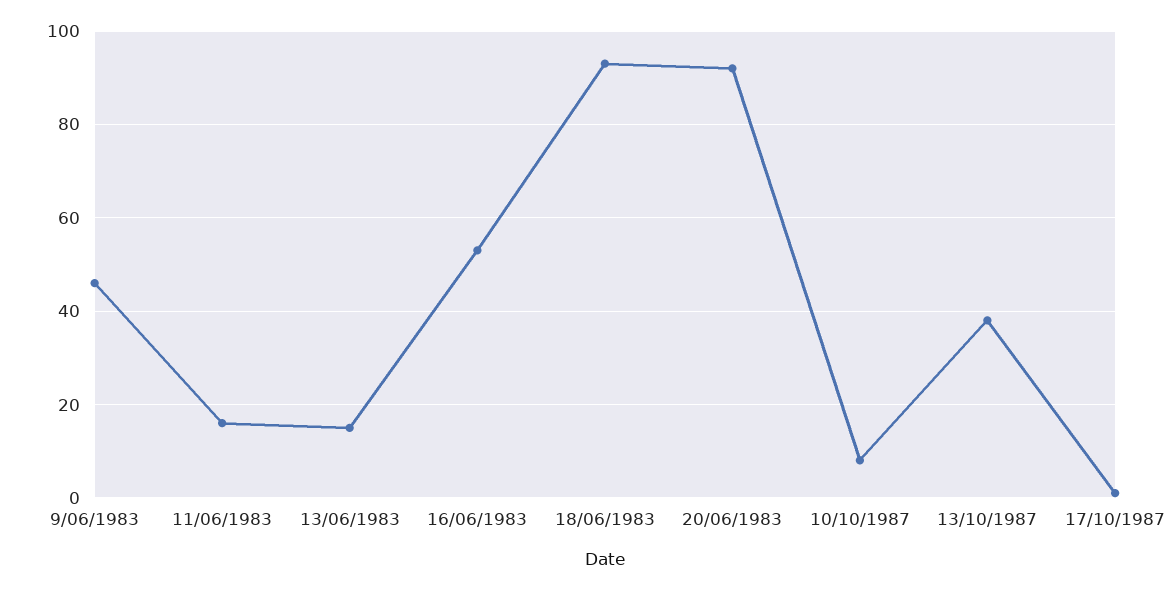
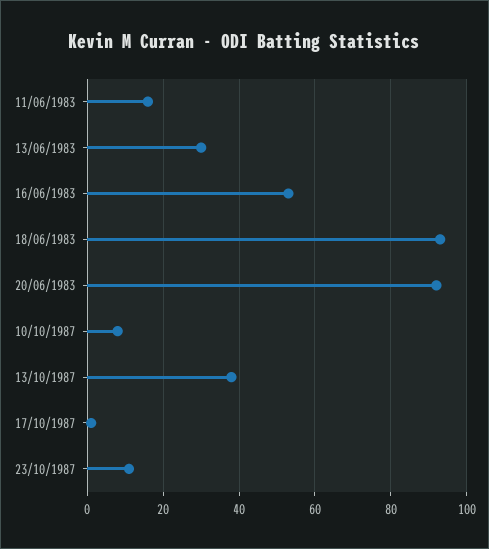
9/06/1983: 45 -> none
13/06/1983: 15 -> 30
23/10/1987: none -> 10

